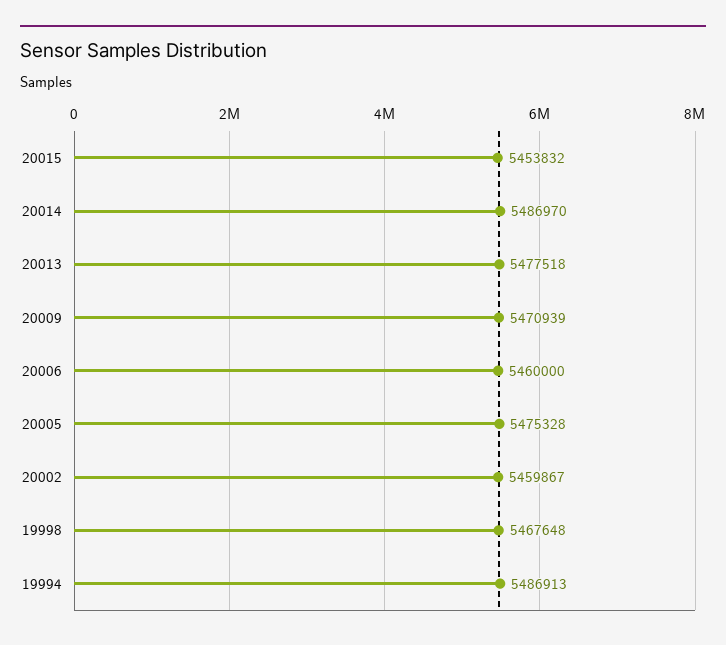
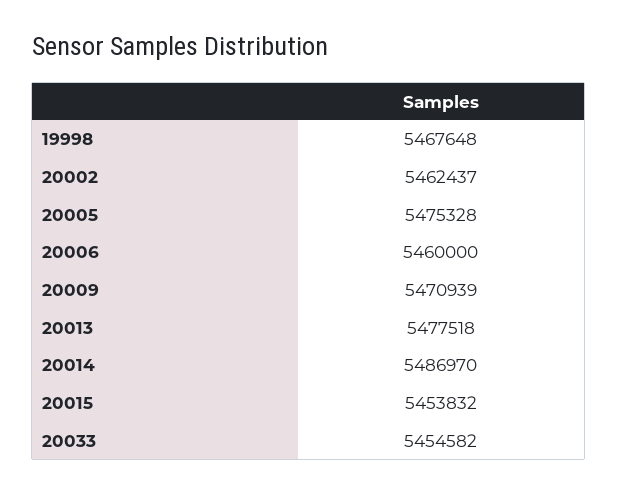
20002: 5459867 -> 5462437
19994: 5486913 -> none
20033: none -> 5454582

